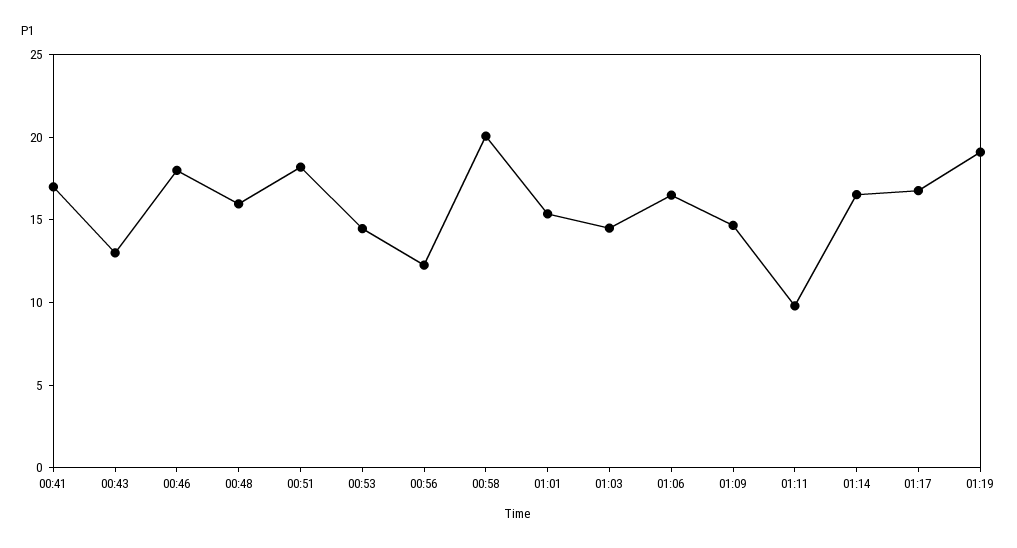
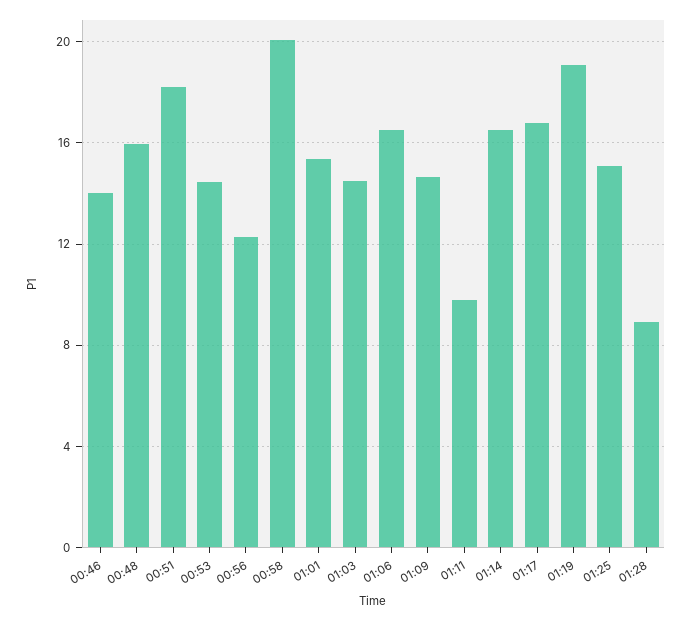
00:41: 17 -> none
00:43: 13 -> none
00:46: 18 -> 14
01:25: none -> 15
01:28: none -> 9

